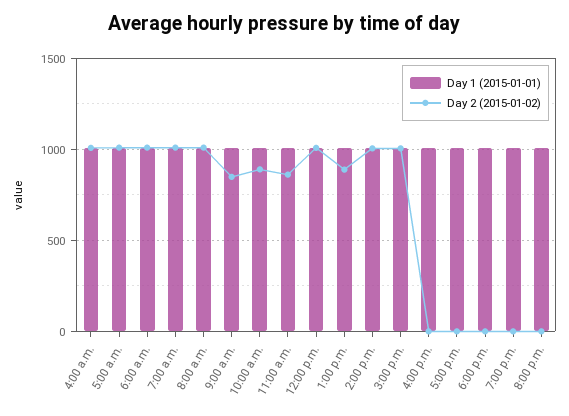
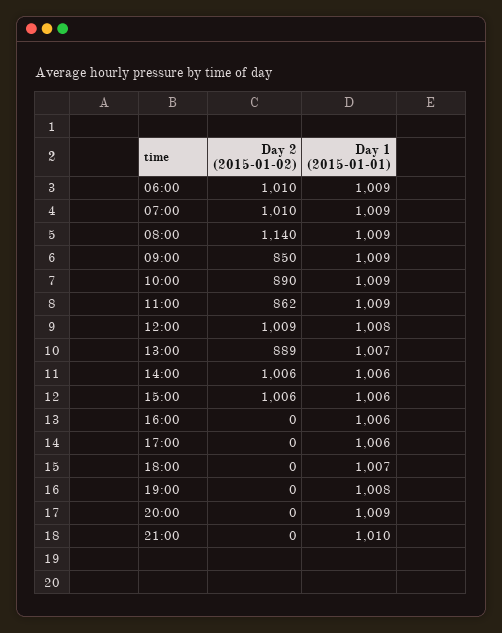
Day 1 (2015-01-01), 4:00 a.m.: 1000 -> none
Day 2 (2015-01-02), 4:00 a.m.: 1000 -> none
Day 1 (2015-01-01), 5:00 a.m.: 1000 -> none
Day 2 (2015-01-02), 5:00 a.m.: 1000 -> none
Day 2 (2015-01-02), 8:00 a.m.: 1000 -> 1140
Day 2 (2015-01-02), 21:00: none -> 0
Day 1 (2015-01-01), 21:00: none -> 1010

